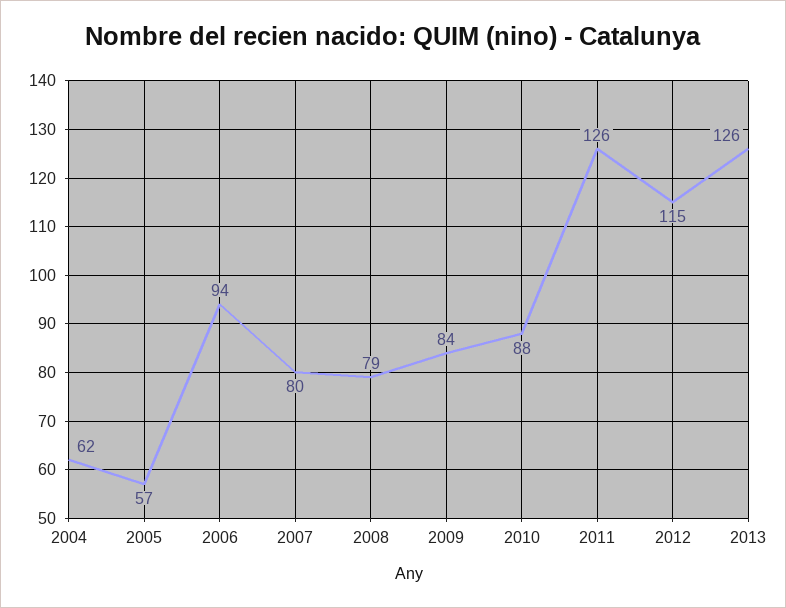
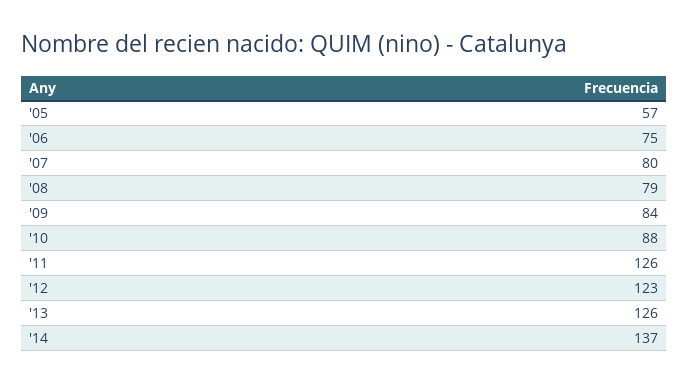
2004: 62 -> none
2006: 94 -> 75
2012: 115 -> 123
'14: none -> 137

